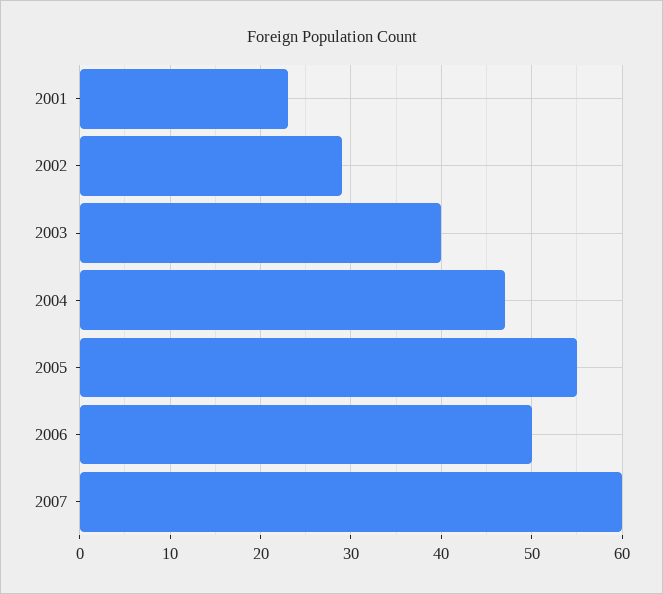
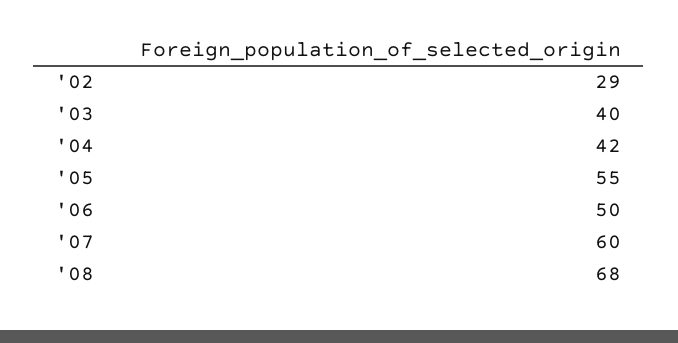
2001: 23 -> none
2004: 47 -> 42
'08: none -> 68

